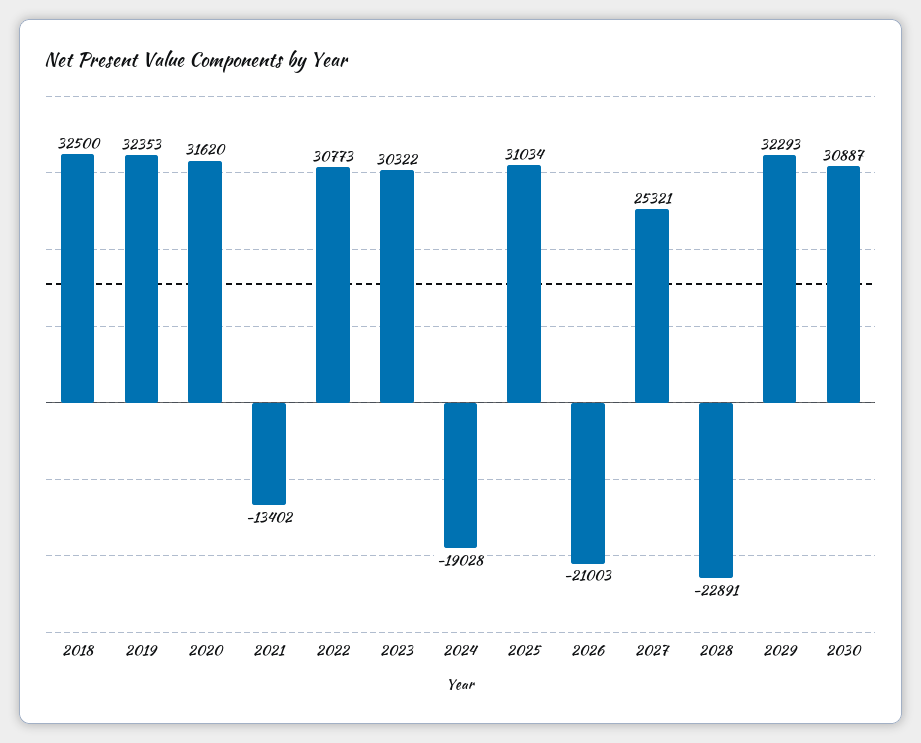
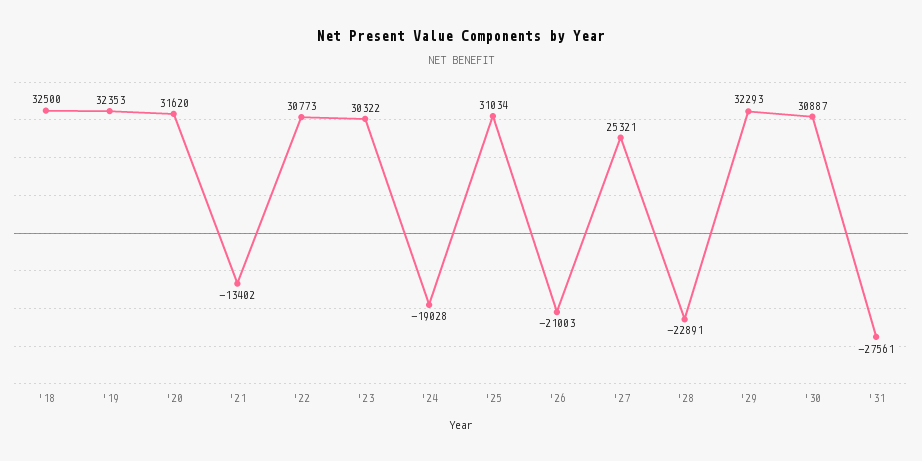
'31: none -> -27561

